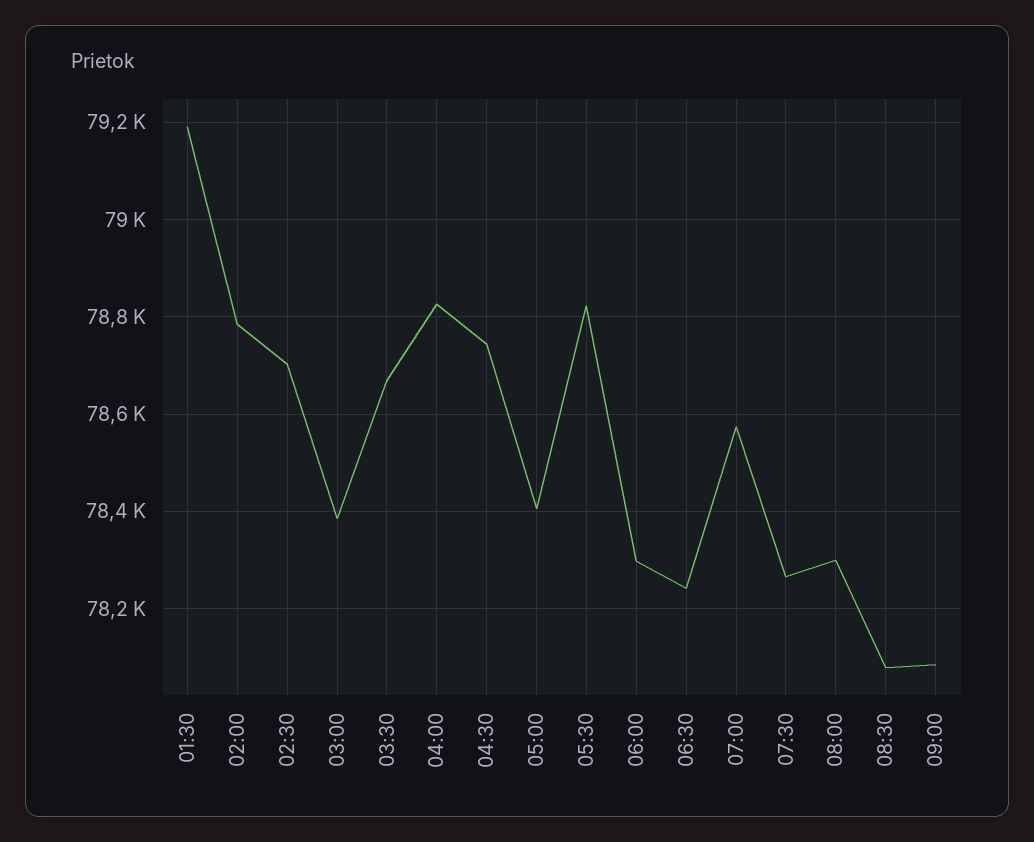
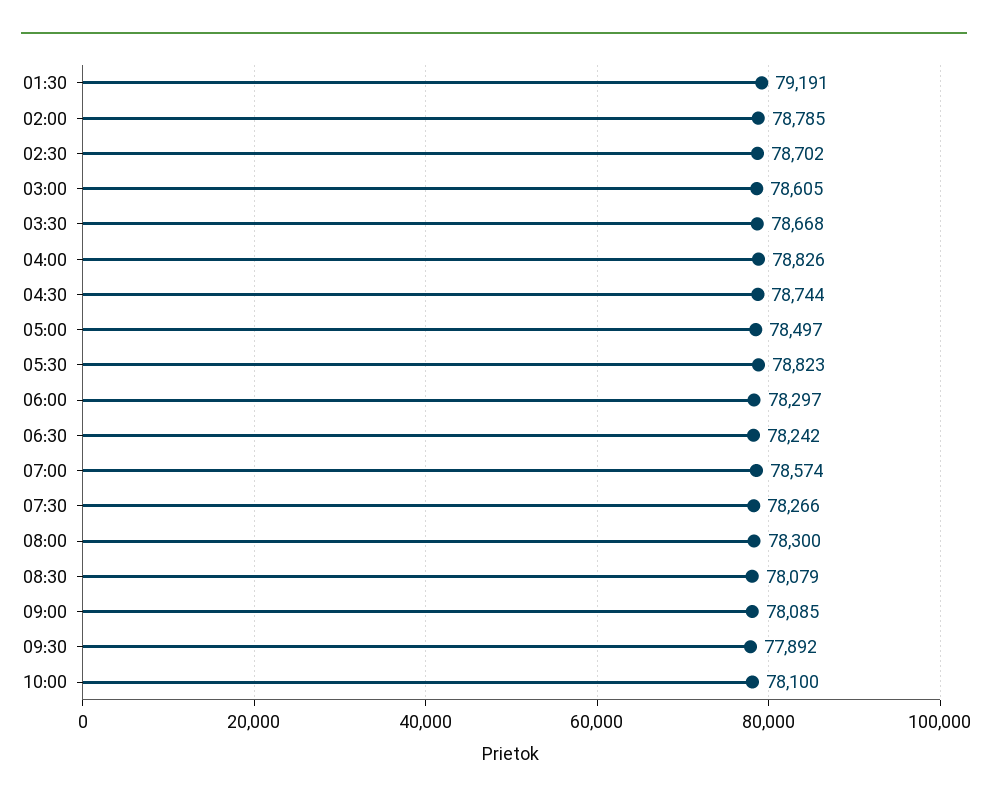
03:00: 78380 -> 78605
05:00: 78400 -> 78497
09:30: none -> 77892
10:00: none -> 78100

